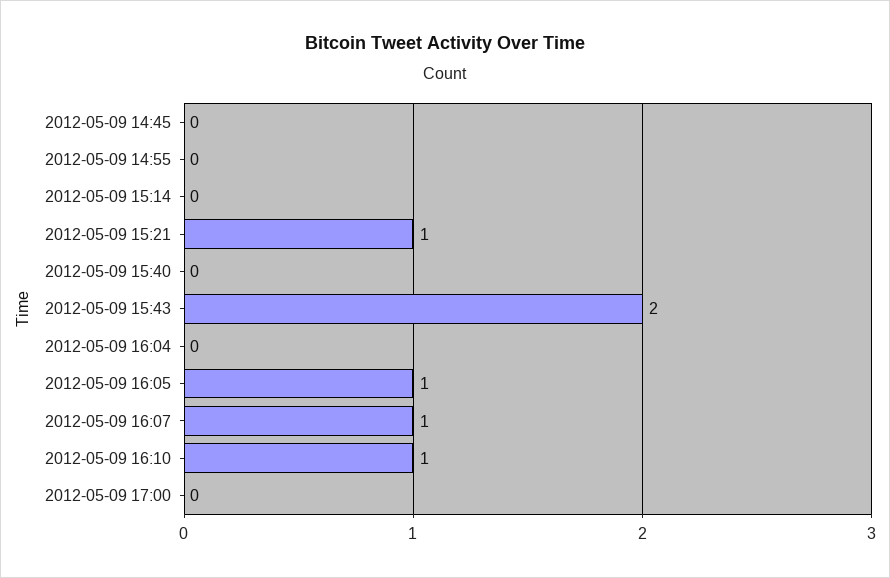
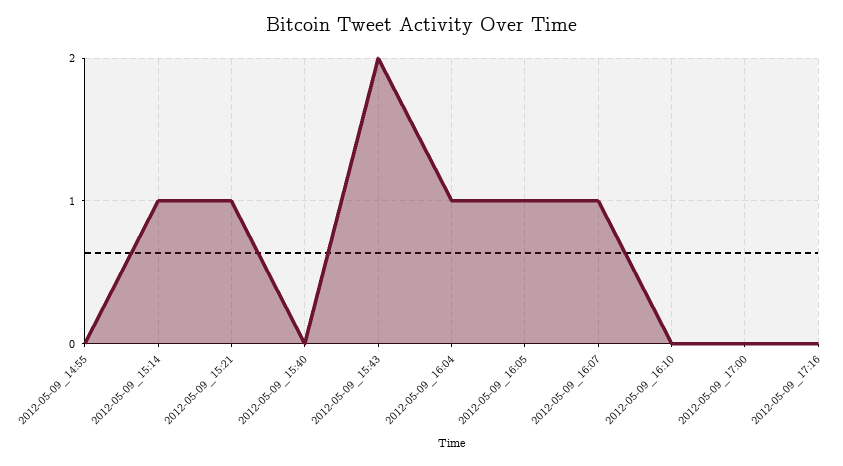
2012-05-09 14:45: 0 -> none
2012-05-09 15:14: 0 -> 1
2012-05-09 16:04: 0 -> 1
2012-05-09 16:10: 1 -> 0
2012-05-09_17:16: none -> 0

